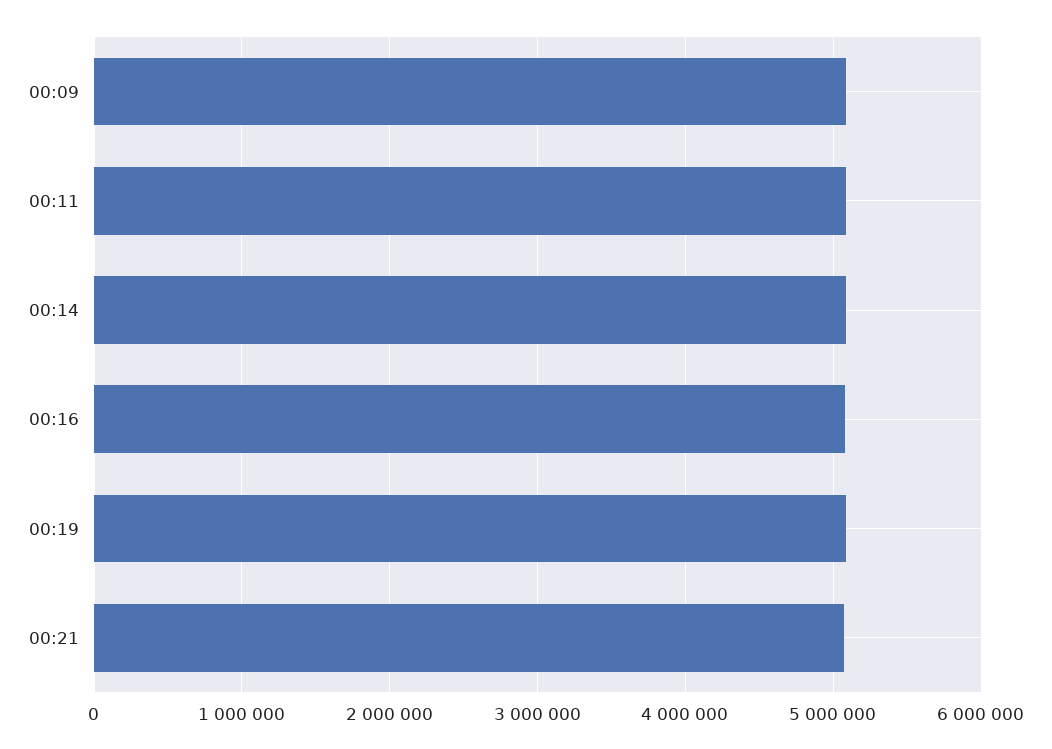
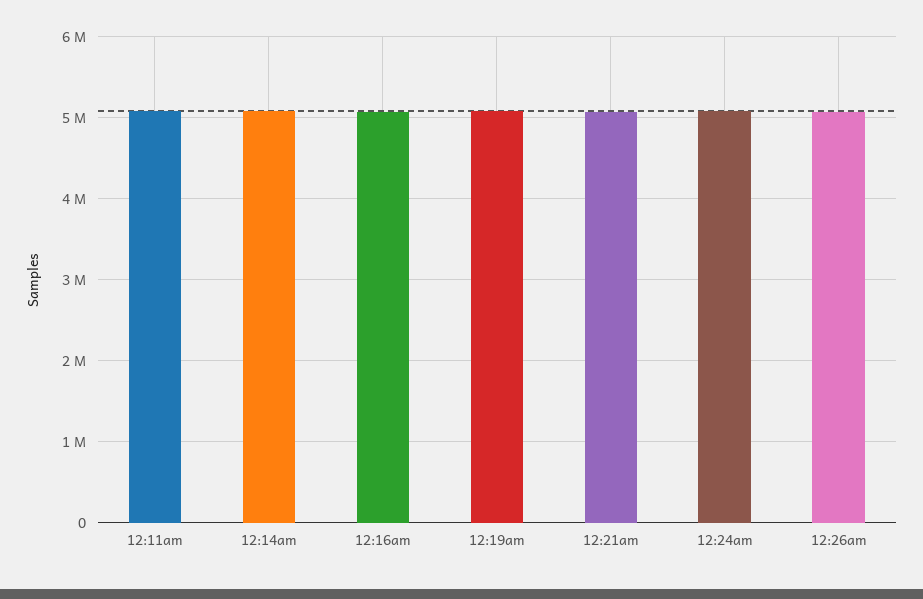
00:09: 5100000 -> none
12:24am: none -> 5100000
12:26am: none -> 5100000

